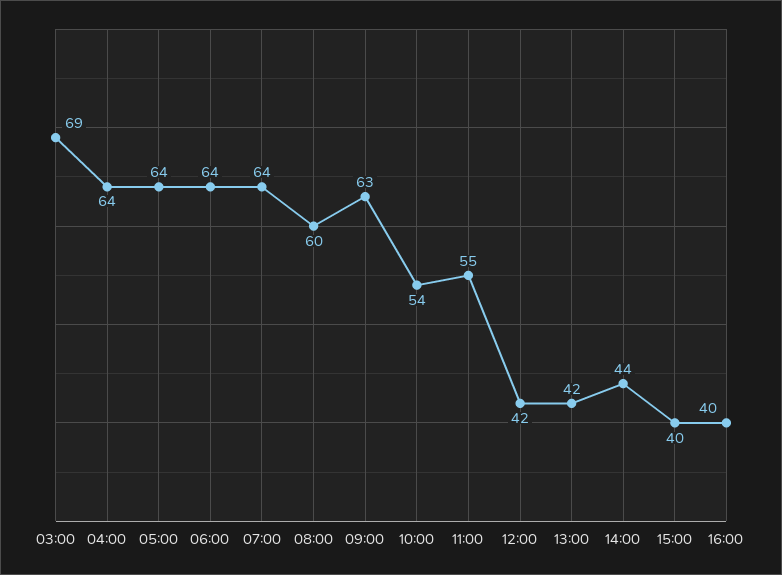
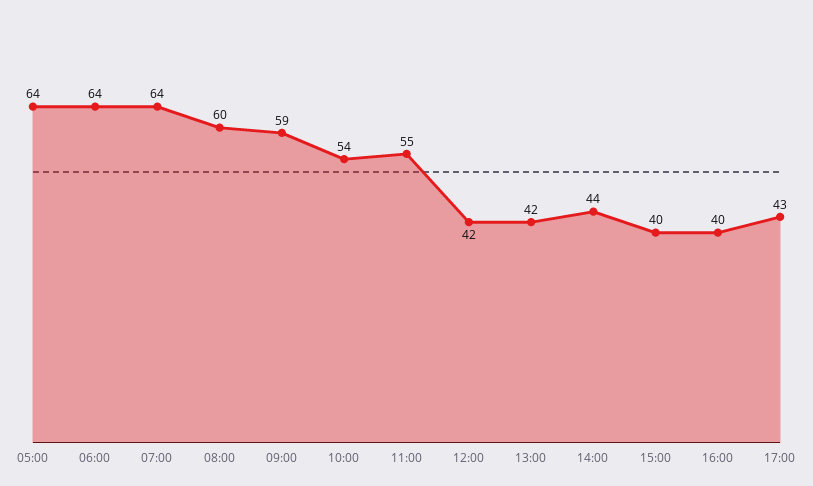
03:00: 69 -> none
04:00: 64 -> none
09:00: 63 -> 59
17:00: none -> 43

